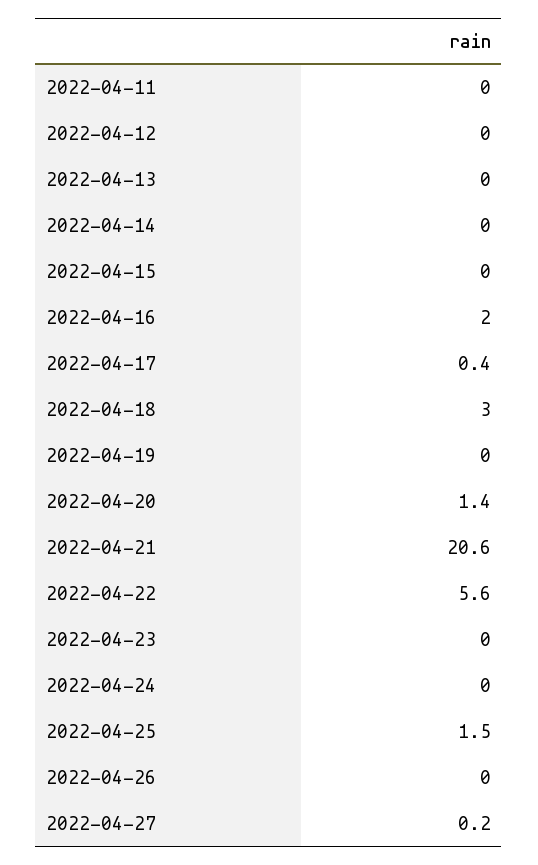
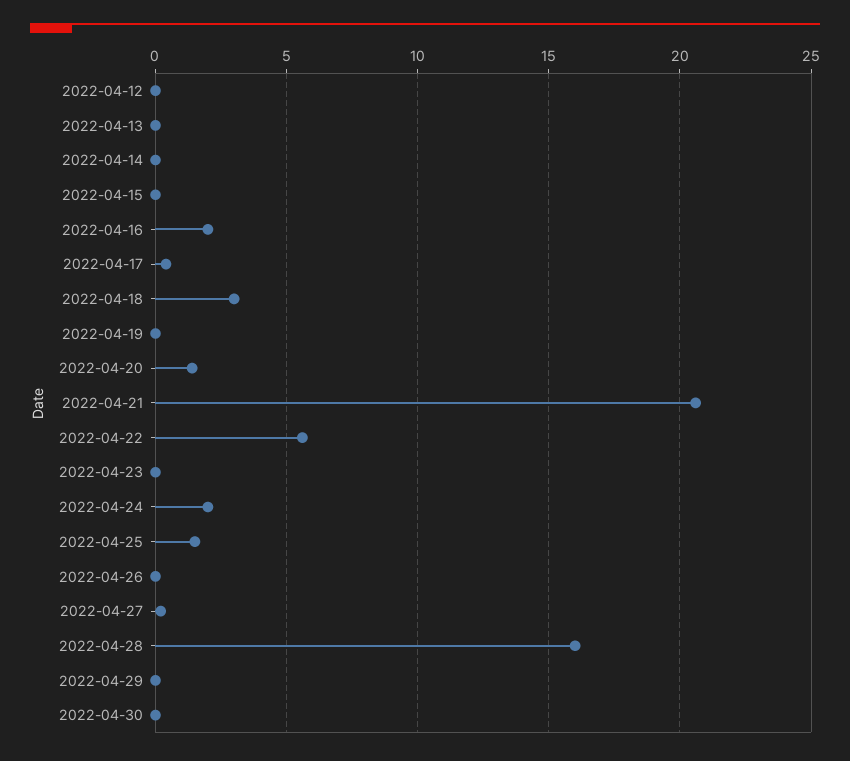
2022-04-11: 0 -> none
2022-04-24: 0 -> 2
2022-04-28: none -> 16
2022-04-29: none -> 0
2022-04-30: none -> 0

